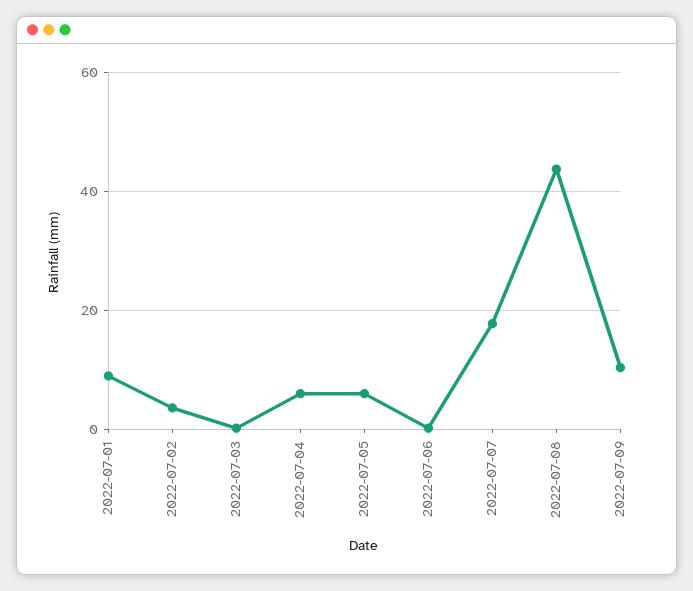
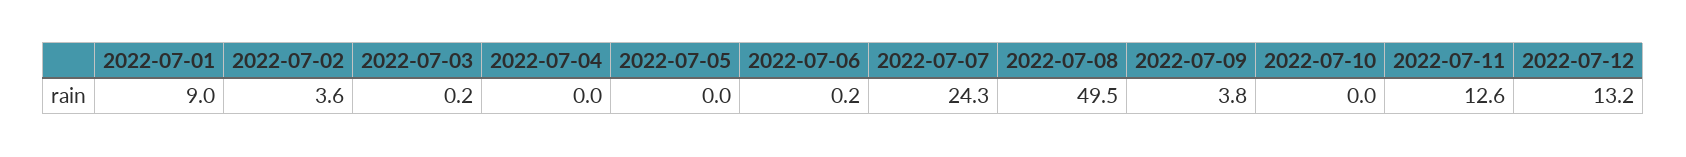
2022-07-04: 6 -> 0
2022-07-05: 6 -> 0
2022-07-07: 18 -> 24.3
2022-07-08: 44 -> 49.5
2022-07-09: 10 -> 3.8
2022-07-10: none -> 0
2022-07-11: none -> 12.6
2022-07-12: none -> 13.2

